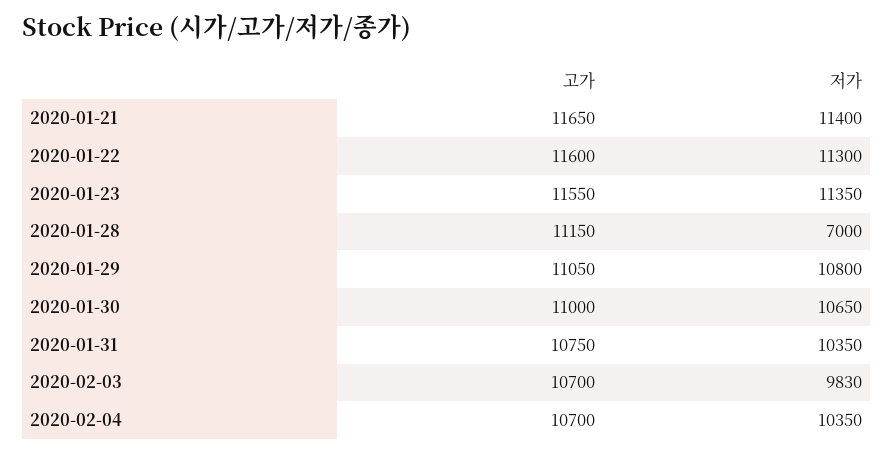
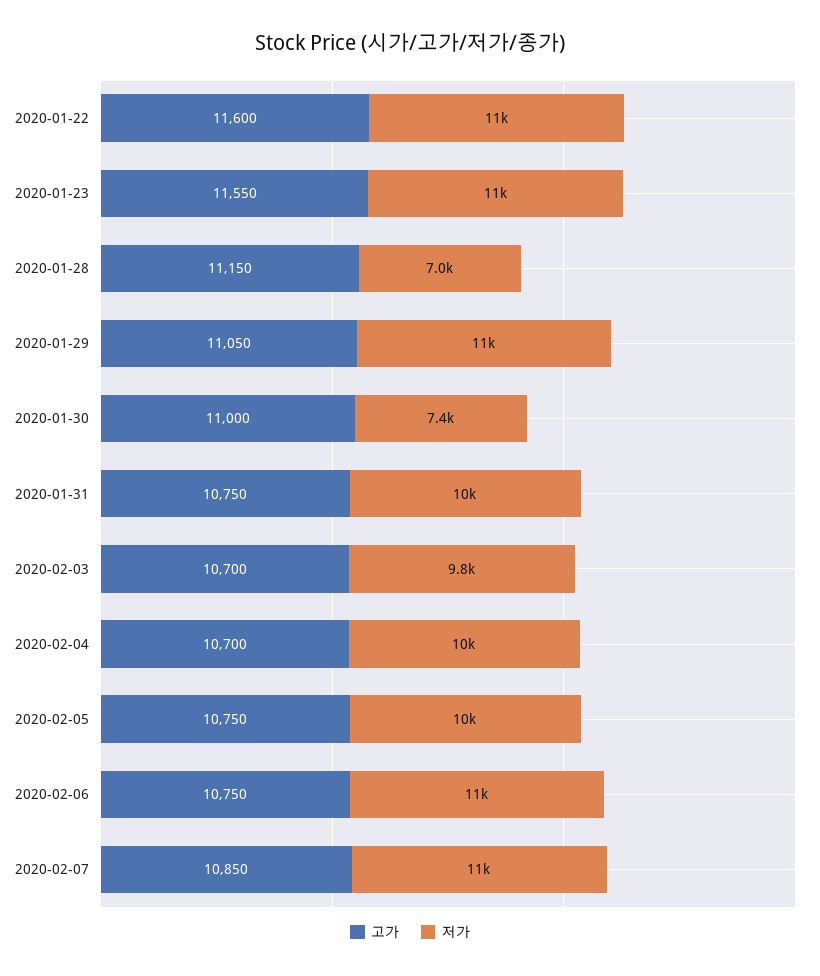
고가, 2020-01-21: 11650 -> none
저가, 2020-01-21: 11400 -> none
저가, 2020-01-30: 10650 -> 7400
고가, 2020-02-05: none -> 10750
저가, 2020-02-05: none -> 10000
고가, 2020-02-06: none -> 10750
저가, 2020-02-06: none -> 11000
고가, 2020-02-07: none -> 10850
저가, 2020-02-07: none -> 11000

